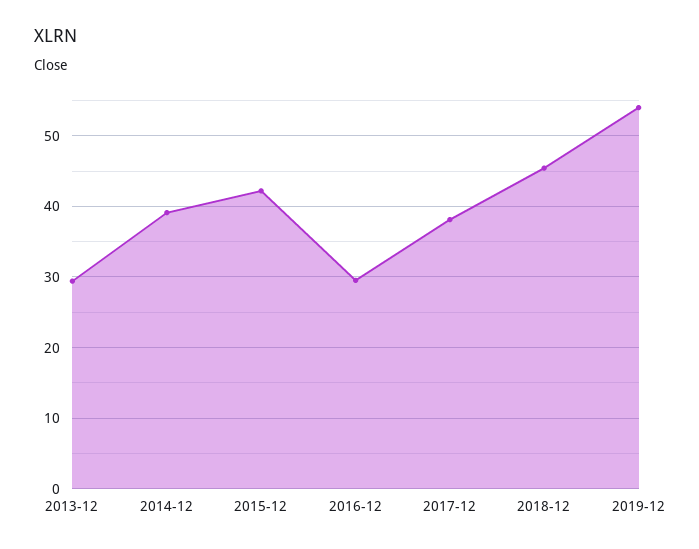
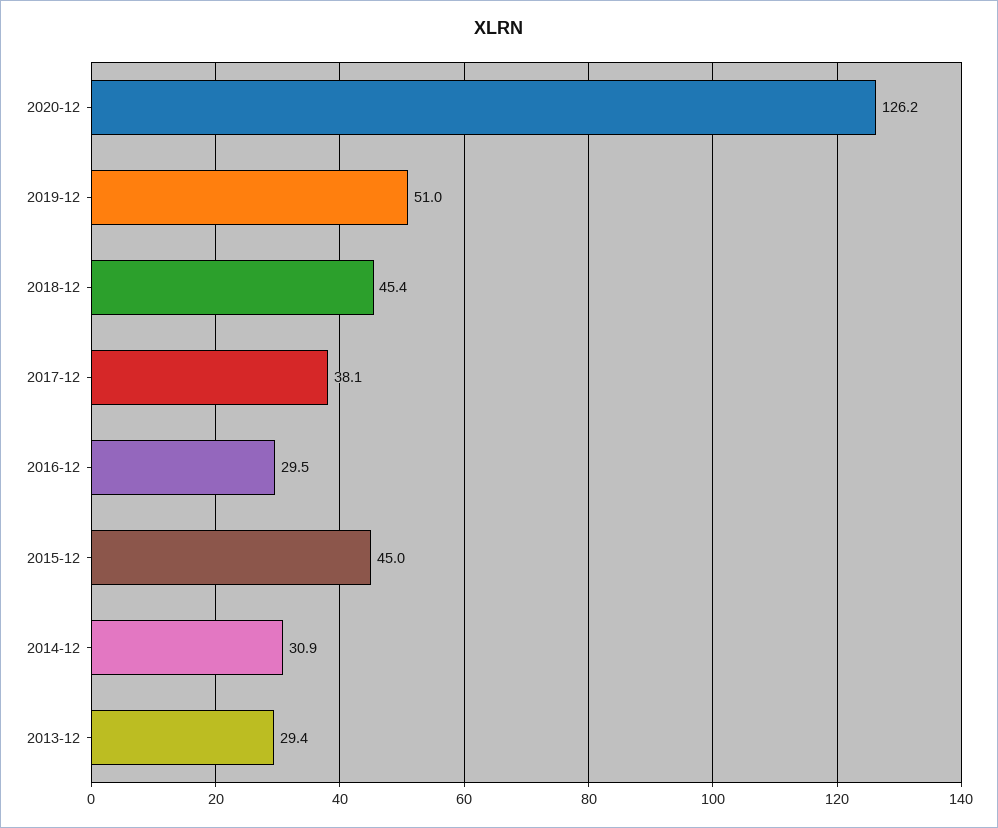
2014-12: 39 -> 30.9
2015-12: 42 -> 45
2019-12: 54 -> 51
2020-12: none -> 126.2

